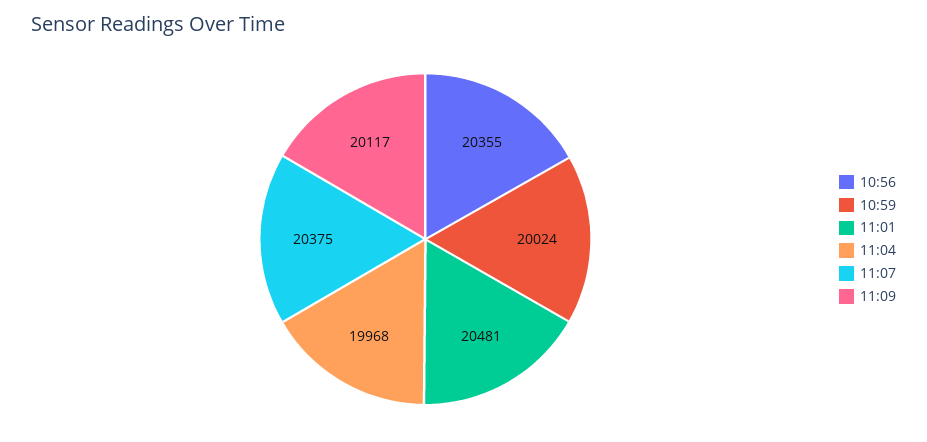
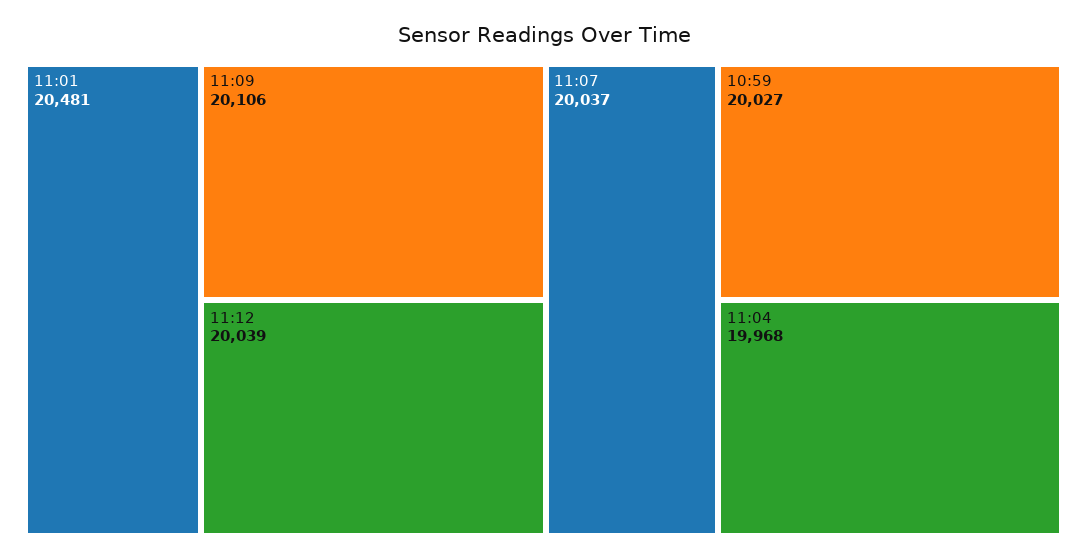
10:56: 20355 -> none
10:59: 20024 -> 20027
11:07: 20375 -> 20037
11:09: 20117 -> 20106
11:12: none -> 20039

